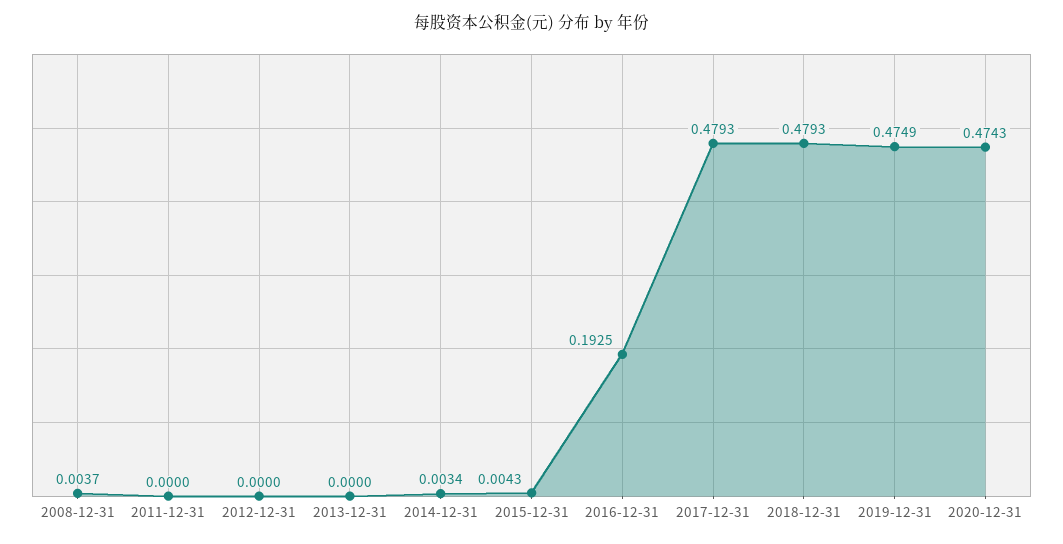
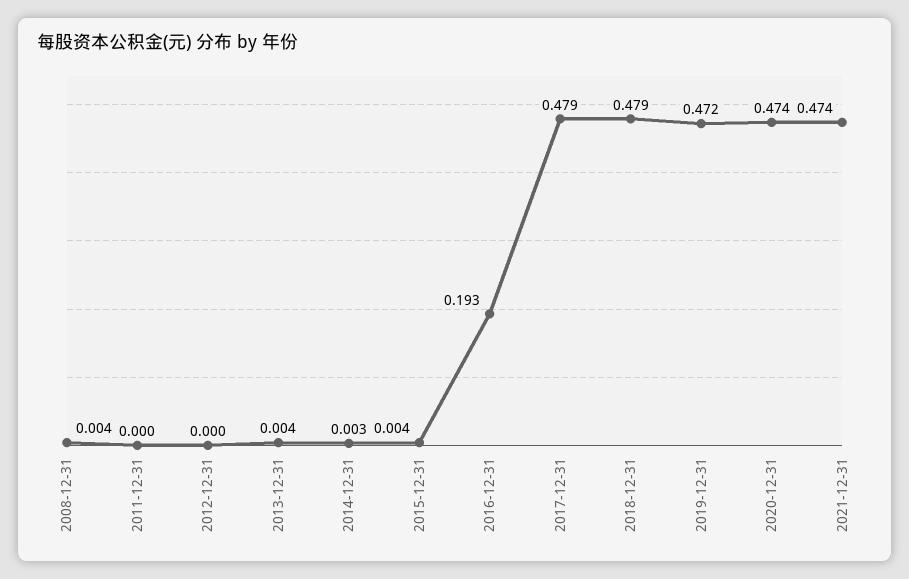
2013-12-31: 0 -> 0.004
2019-12-31: 0.4749 -> 0.472
2021-12-31: none -> 0.474

